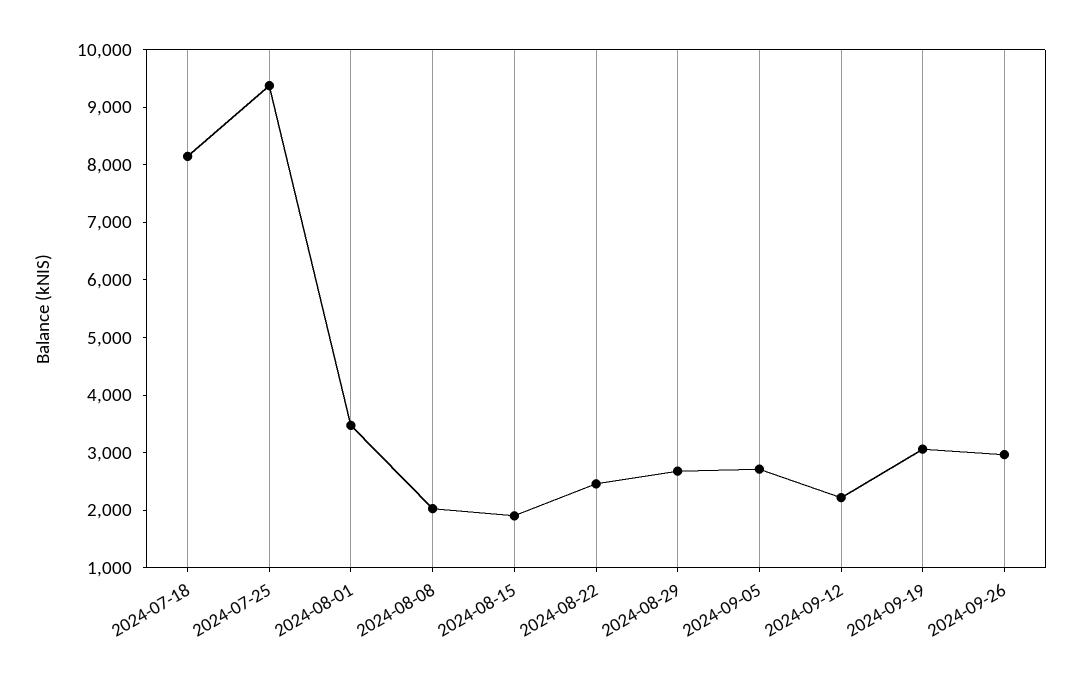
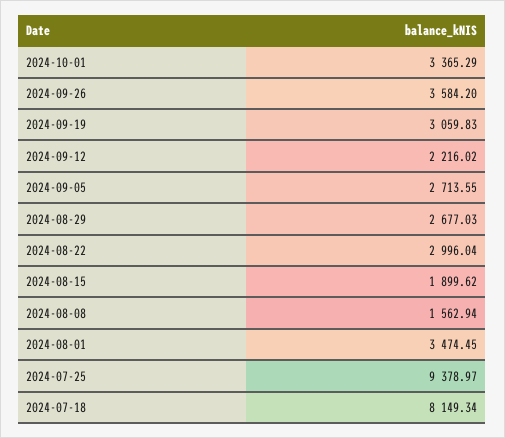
2024-08-08: 2000 -> 1562.94
2024-08-22: 2400 -> 2996.04
2024-09-26: 3000 -> 3584.2
2024-10-01: none -> 3365.29

